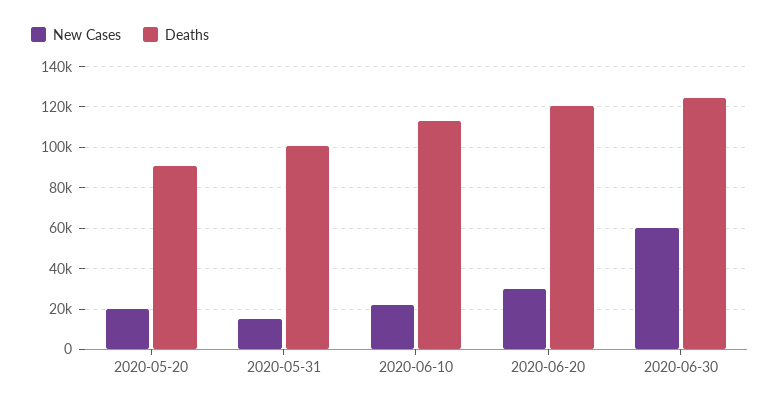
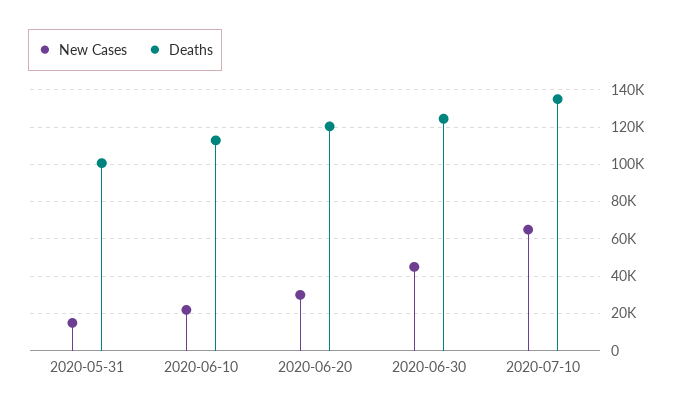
New Cases, 2020-05-20: 20000 -> none
Deaths, 2020-05-20: 90000 -> none
New Cases, 2020-06-30: 60000 -> 45000
New Cases, 2020-07-10: none -> 65000
Deaths, 2020-07-10: none -> 135000

